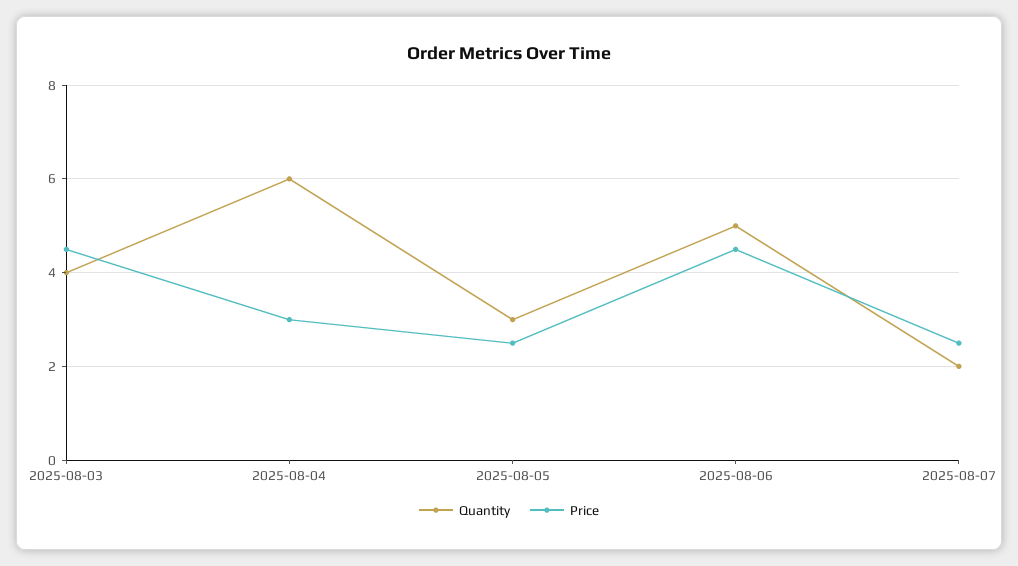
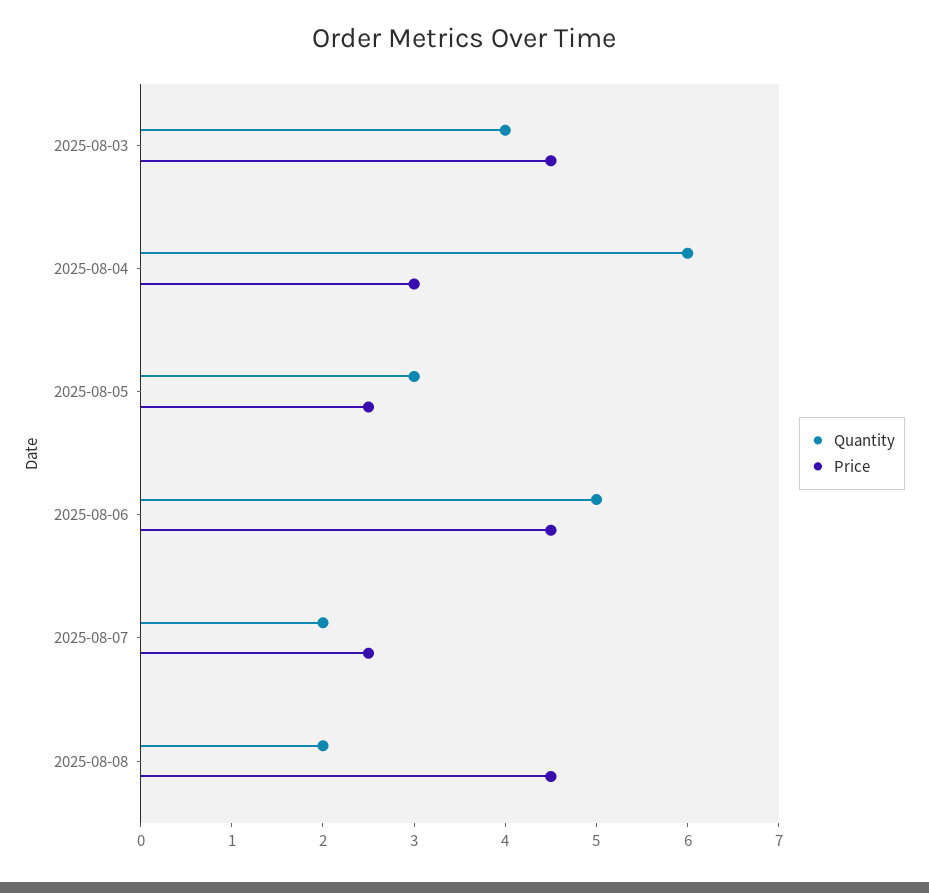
Quantity, 2025-08-08: none -> 2
Price, 2025-08-08: none -> 4.5

